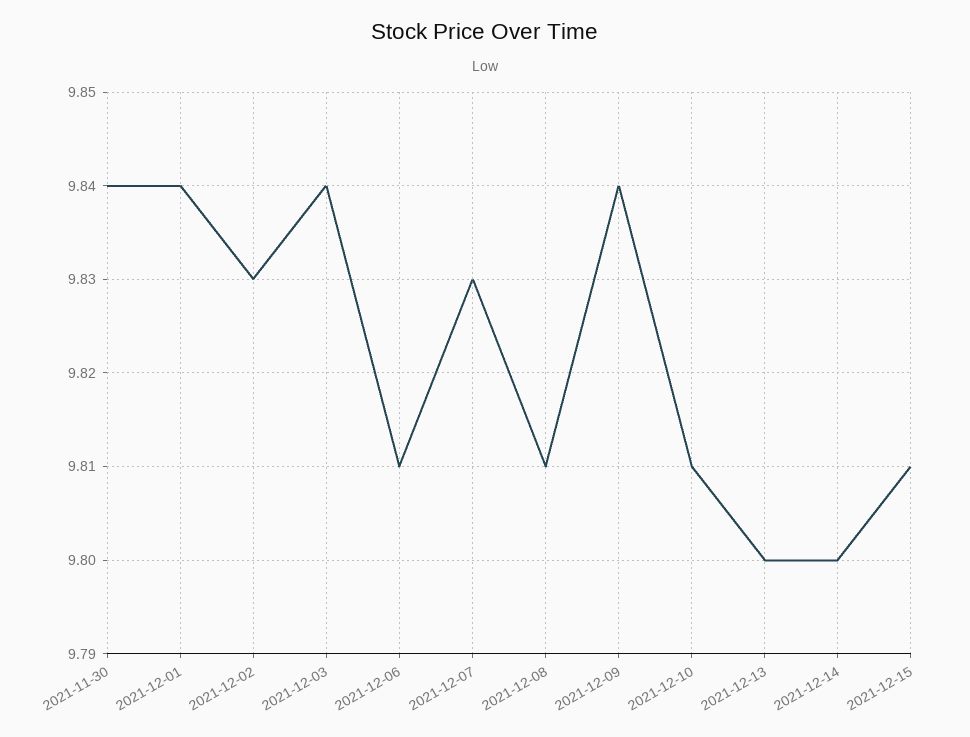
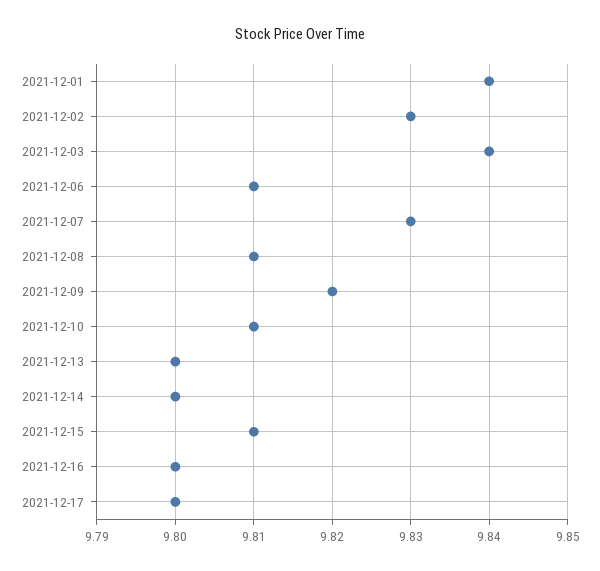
2021-11-30: 9.84 -> none
2021-12-09: 9.84 -> 9.82
2021-12-16: none -> 9.8
2021-12-17: none -> 9.8

